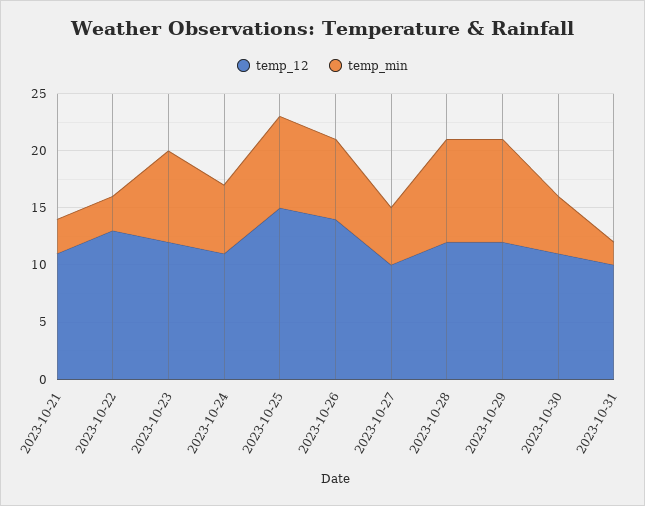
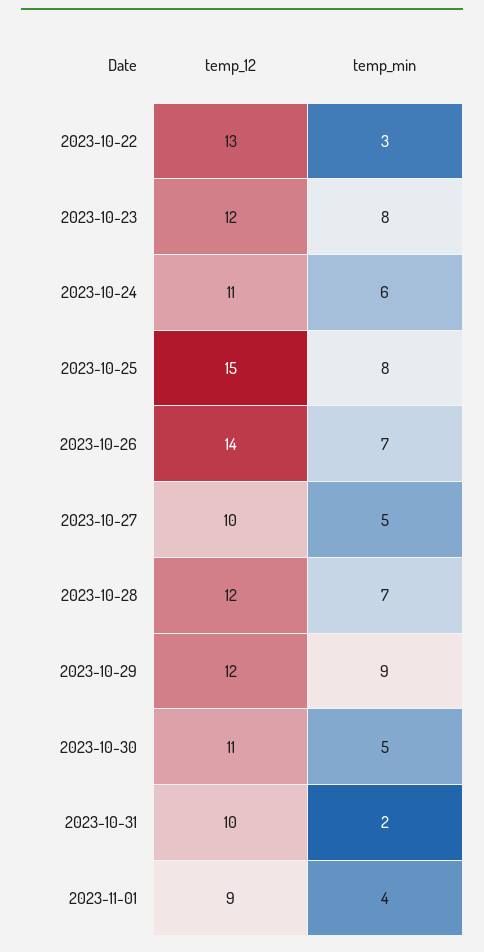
temp_12, 2023-10-21: 11 -> none
temp_min, 2023-10-21: 3 -> none
temp_min, 2023-10-28: 9 -> 7
temp_12, 2023-11-01: none -> 9
temp_min, 2023-11-01: none -> 4

